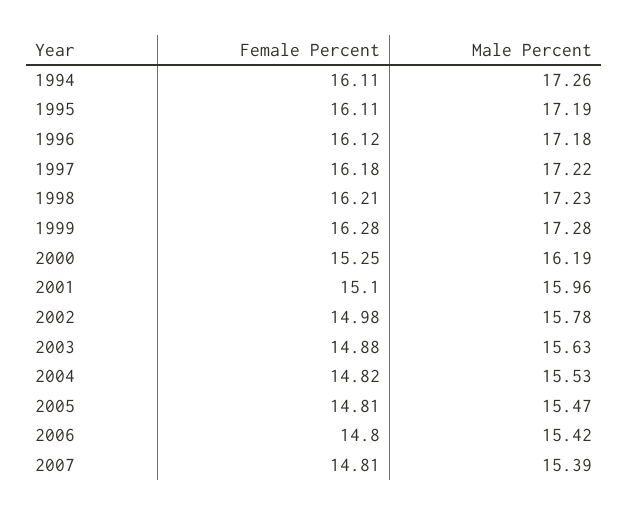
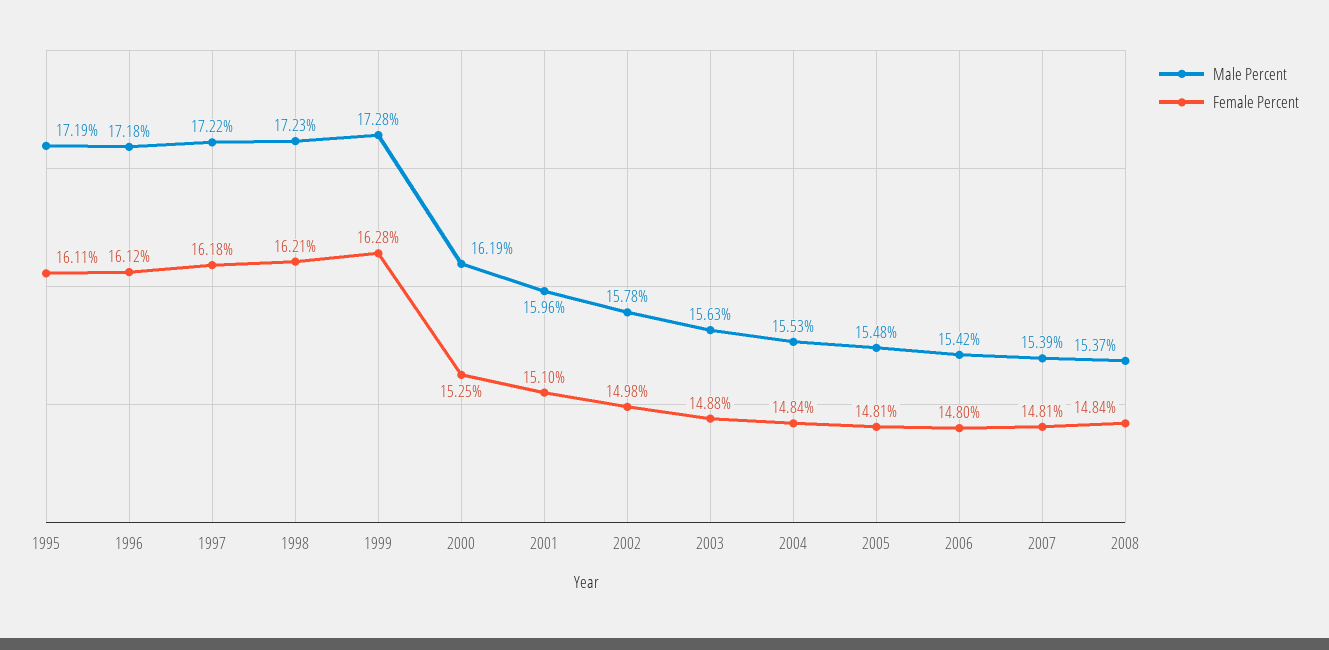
Female Percent, 1994: 16.11 -> none
Male Percent, 1994: 17.26 -> none
Female Percent, 2004: 14.82 -> 14.84
Male Percent, 2005: 15.47 -> 15.48
Male Percent, 2008: none -> 15.37
Female Percent, 2008: none -> 14.84

